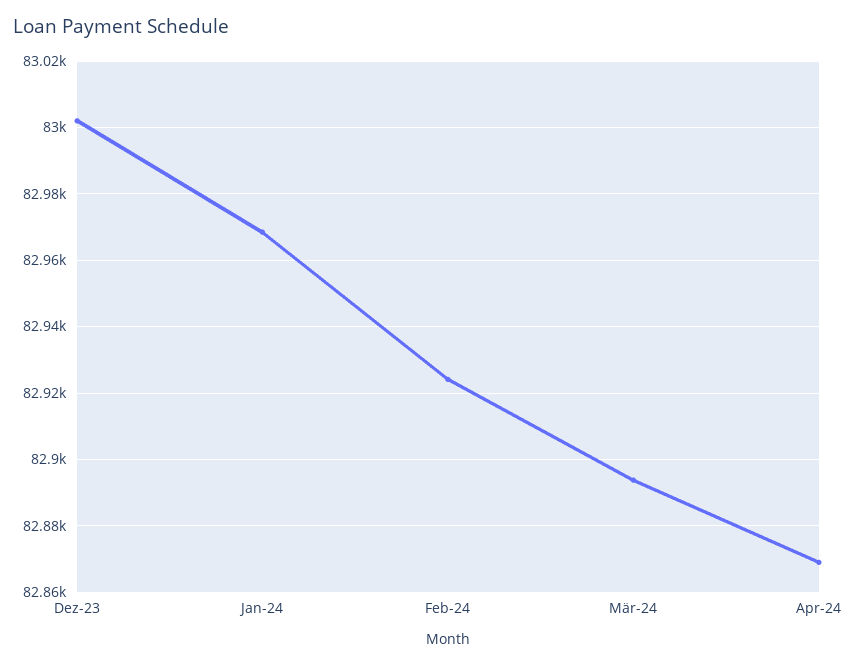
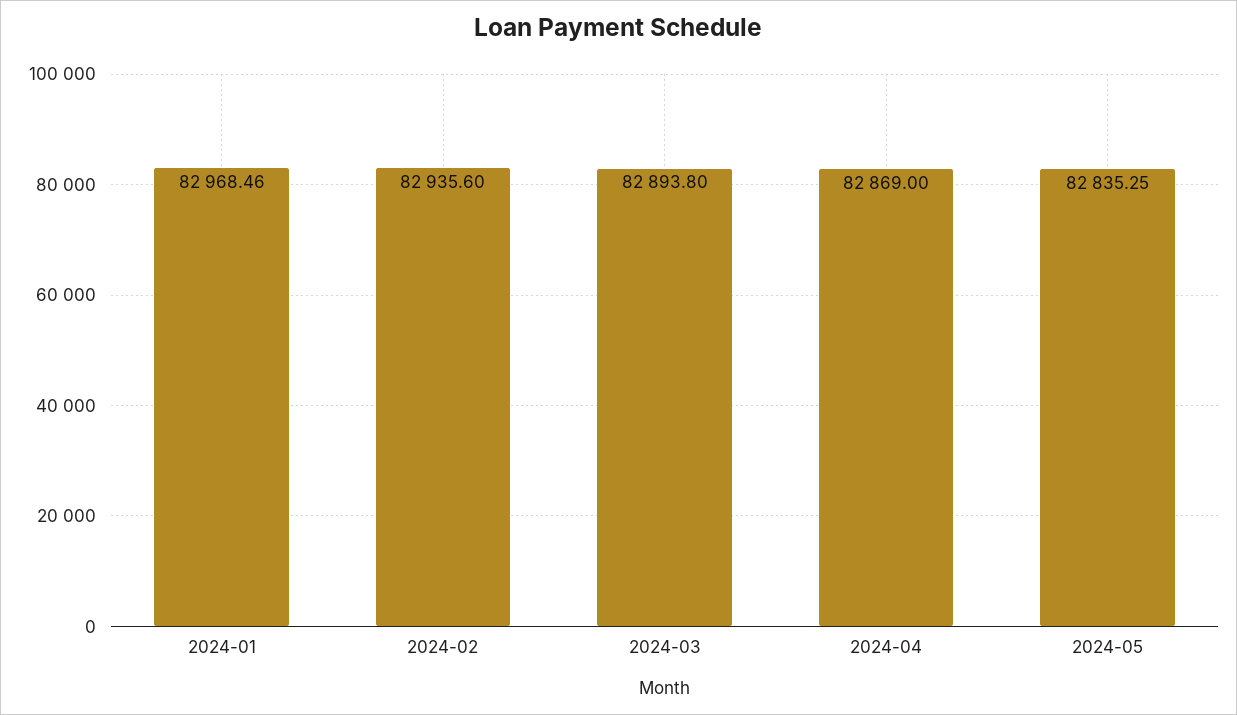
Dez-23: 83002 -> none
Feb-24: 82924 -> 82935.6
2024-05: none -> 82835.25

